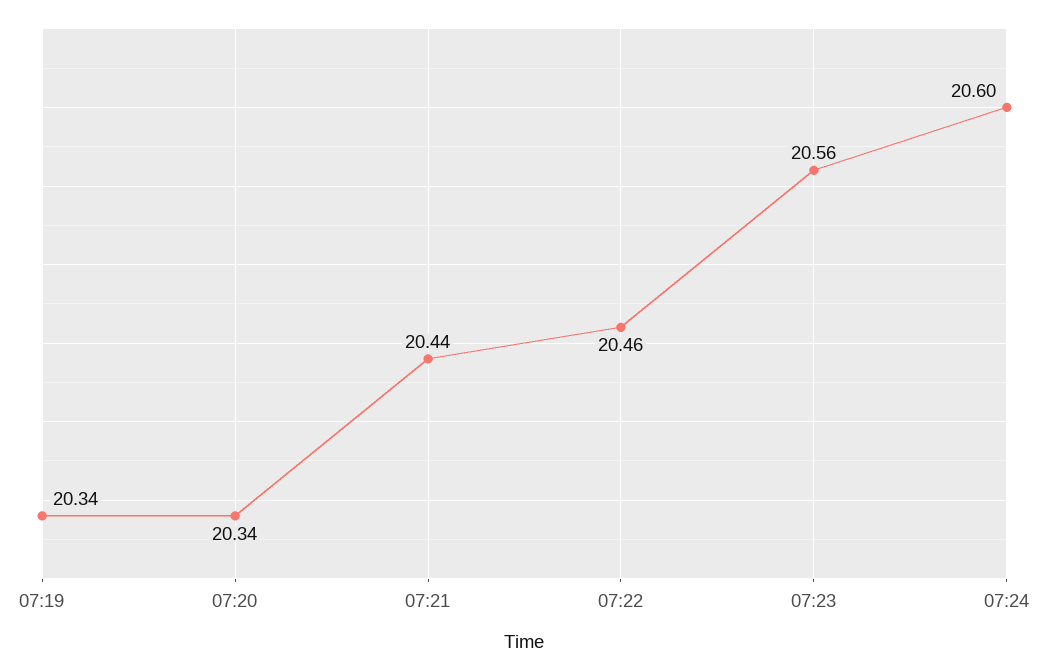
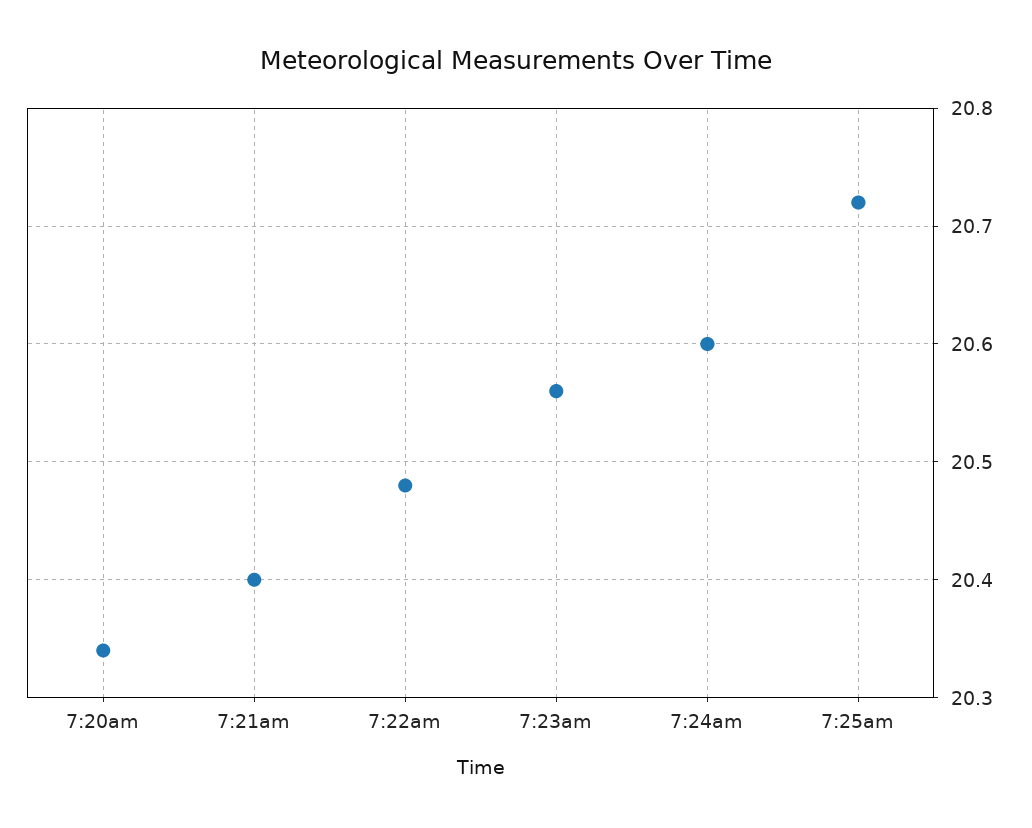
07:19: 20.34 -> none
07:21: 20.44 -> 20.4
07:22: 20.46 -> 20.48
7:25am: none -> 20.72

